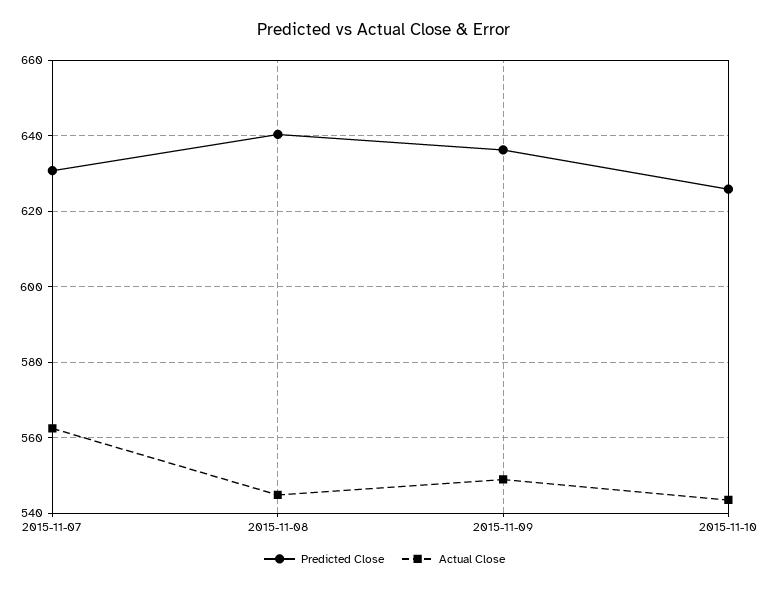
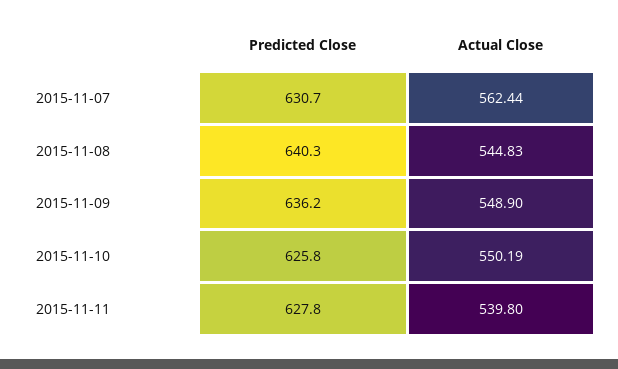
Actual Close, 2015-11-10: 544 -> 550.19
Predicted Close, 2015-11-11: none -> 627.8
Actual Close, 2015-11-11: none -> 539.8

